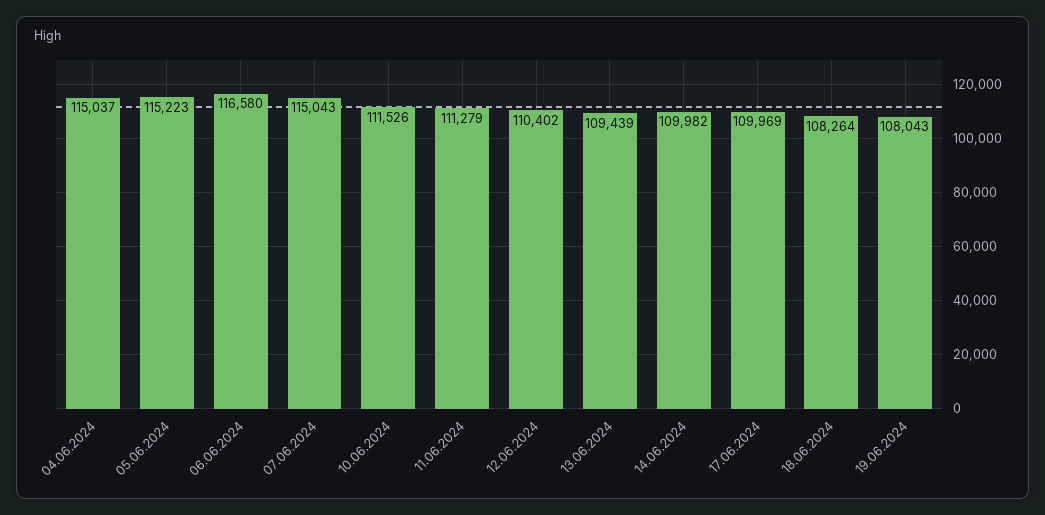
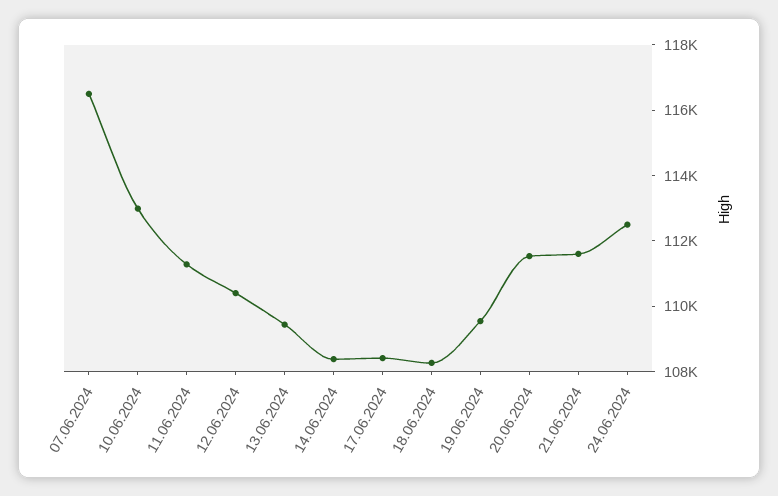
04.06.2024: 115037 -> none
05.06.2024: 115223 -> none
06.06.2024: 116580 -> none
07.06.2024: 115043 -> 116500
10.06.2024: 111526 -> 113000
14.06.2024: 109982 -> 108500
17.06.2024: 109969 -> 108500
19.06.2024: 108043 -> 109500
20.06.2024: none -> 111500
21.06.2024: none -> 111500
24.06.2024: none -> 112500

